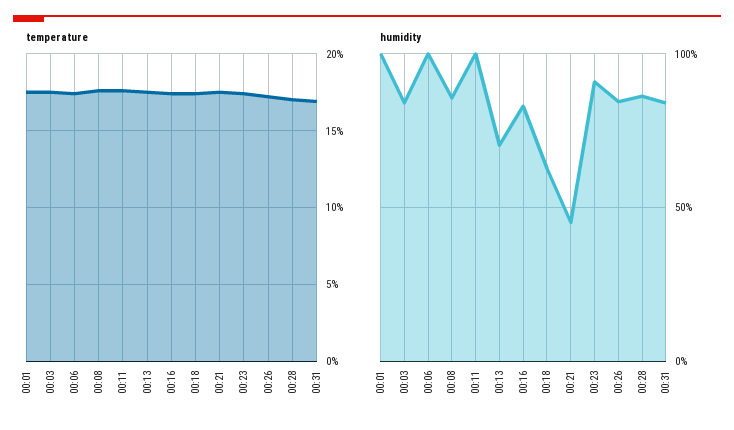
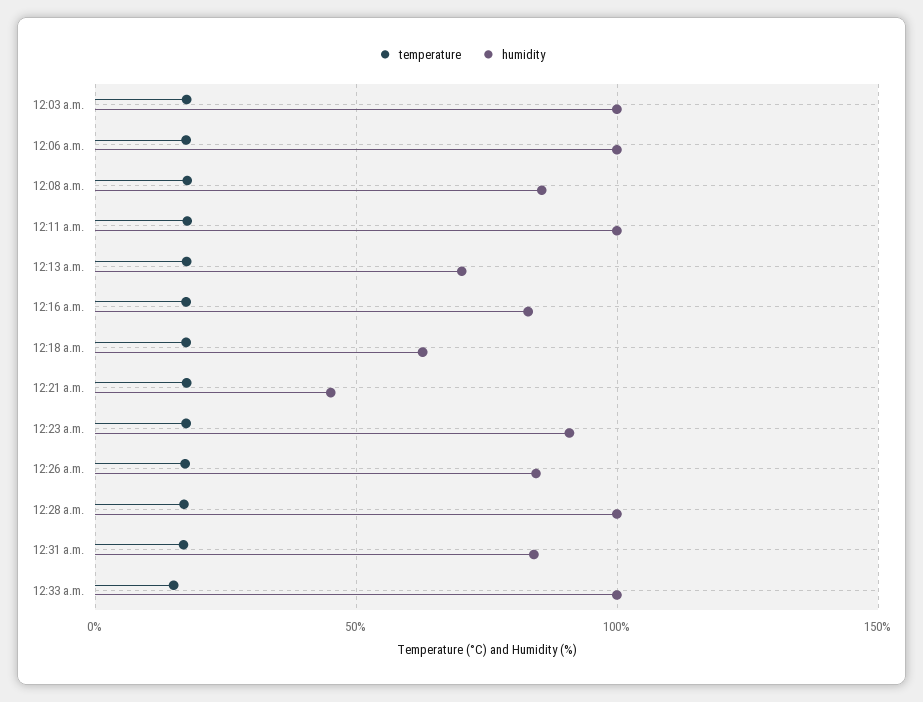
temperature, 00:01: 17.5 -> none
humidity, 00:01: 100 -> none
humidity, 00:03: 85 -> 100
humidity, 00:28: 85 -> 100
temperature, 12:33 a.m.: none -> 15
humidity, 12:33 a.m.: none -> 100

